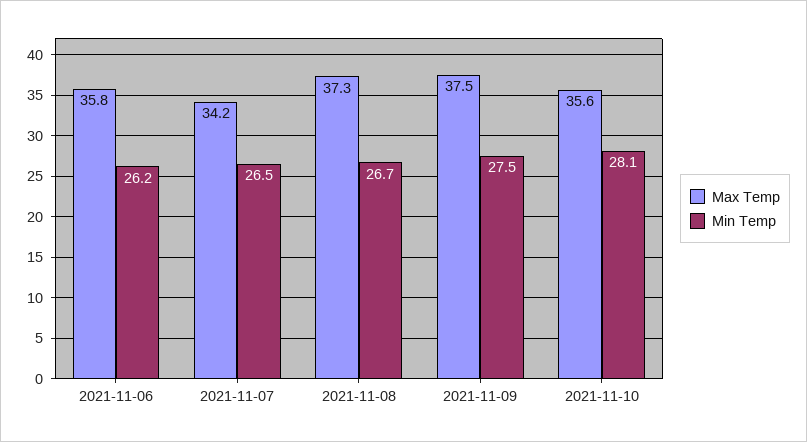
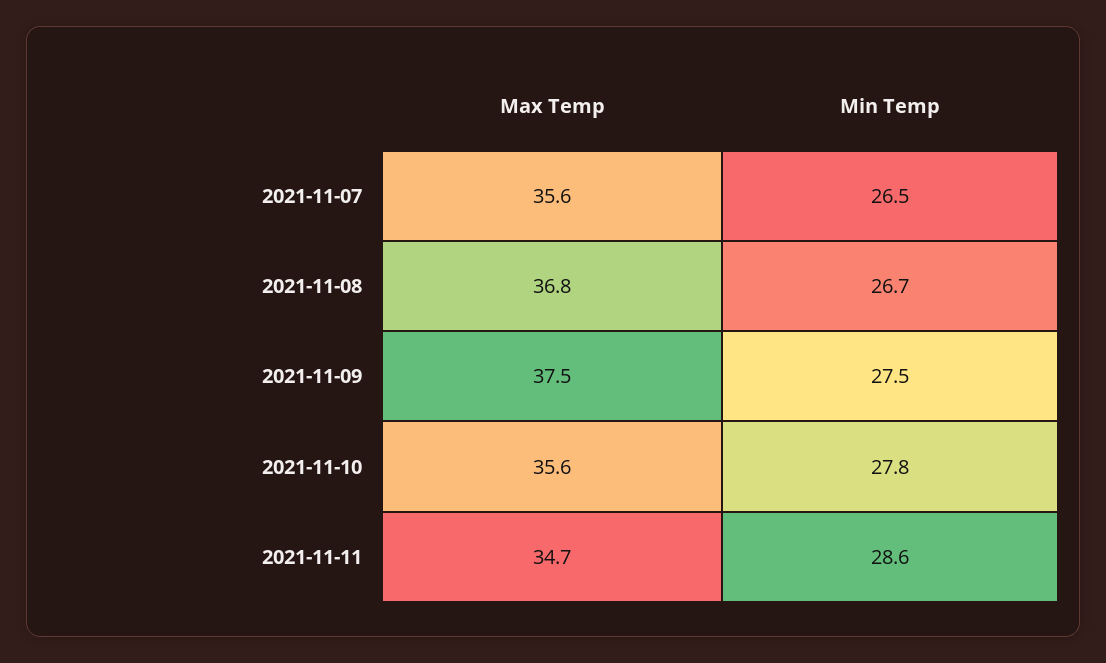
Max Temp, 2021-11-06: 35.8 -> none
Min Temp, 2021-11-06: 26.2 -> none
Max Temp, 2021-11-07: 34.2 -> 35.6
Max Temp, 2021-11-08: 37.3 -> 36.8
Min Temp, 2021-11-10: 28.1 -> 27.8
Max Temp, 2021-11-11: none -> 34.7
Min Temp, 2021-11-11: none -> 28.6

